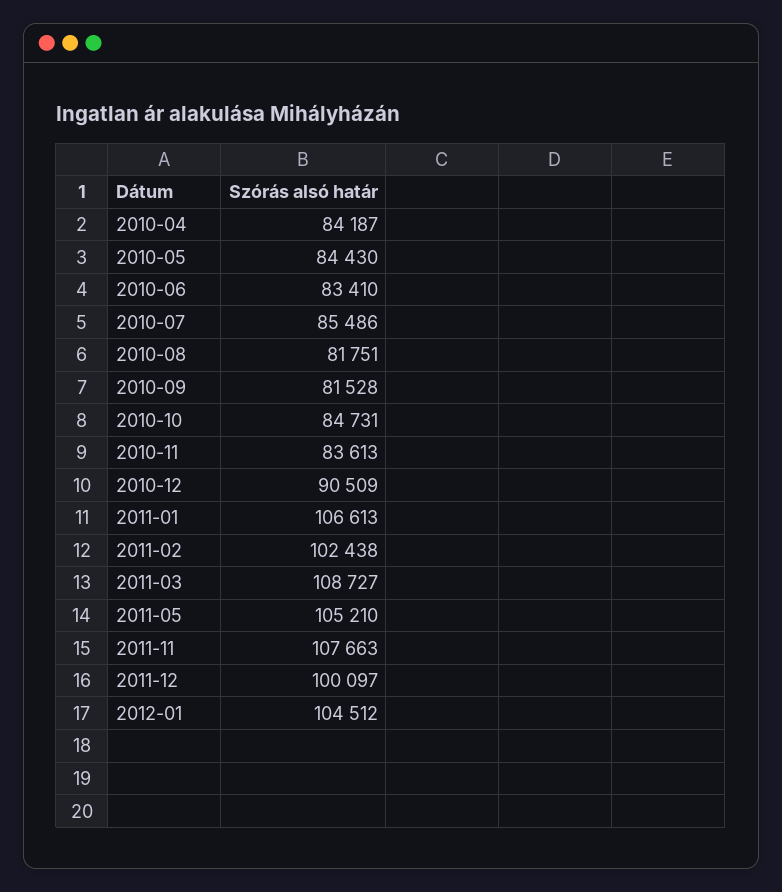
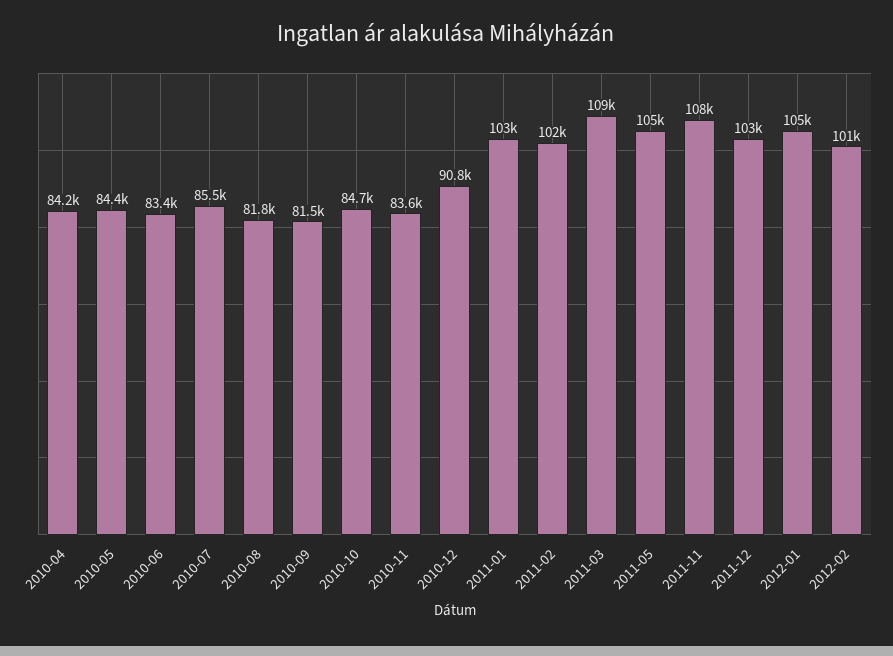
2010-12: 90509 -> 90800
2011-01: 106613 -> 103000
2011-12: 100097 -> 103000
2012-02: none -> 101000

